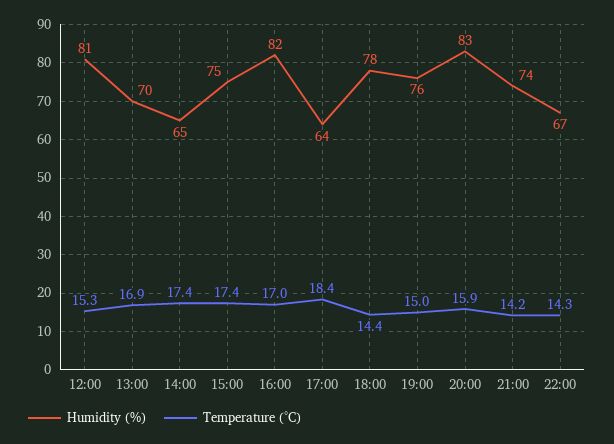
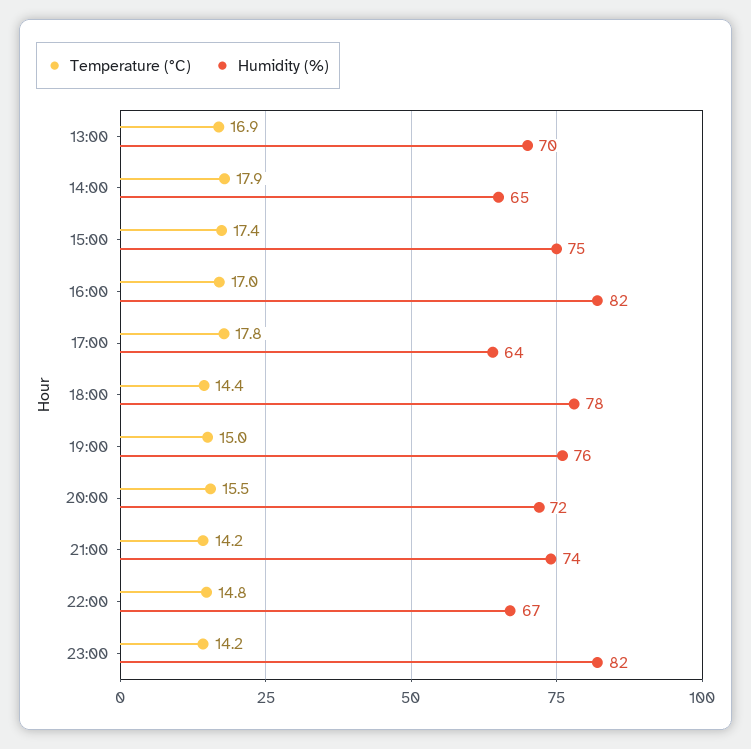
Humidity (%), 12:00: 81 -> none
Temperature (°C), 12:00: 15.3 -> none
Temperature (°C), 14:00: 17.4 -> 17.9
Temperature (°C), 17:00: 18.4 -> 17.8
Humidity (%), 20:00: 83 -> 72
Temperature (°C), 20:00: 15.9 -> 15.5
Temperature (°C), 22:00: 14.3 -> 14.8
Temperature (°C), 23:00: none -> 14.2
Humidity (%), 23:00: none -> 82

